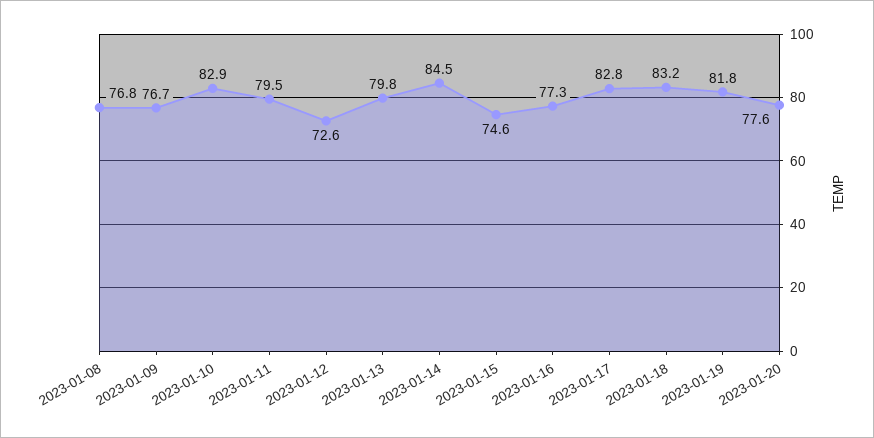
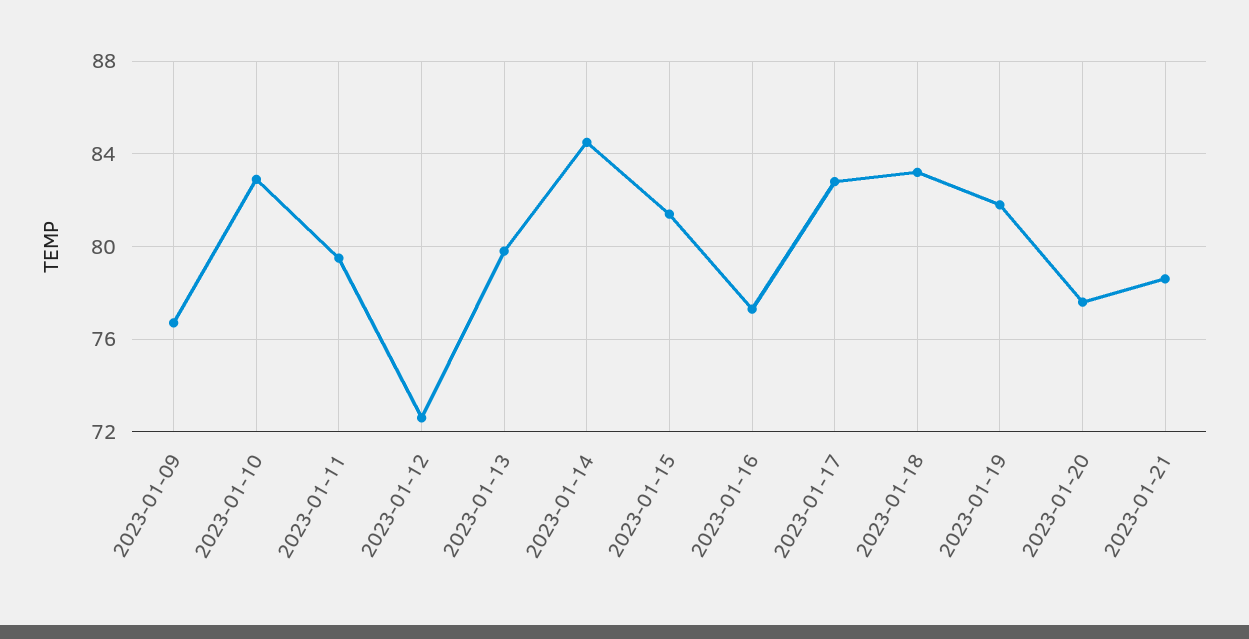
2023-01-08: 76.8 -> none
2023-01-15: 74.6 -> 81.5
2023-01-21: none -> 78.5

